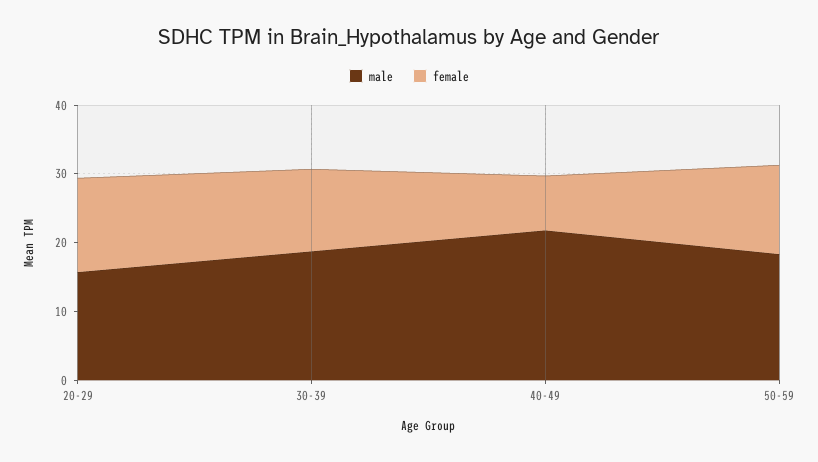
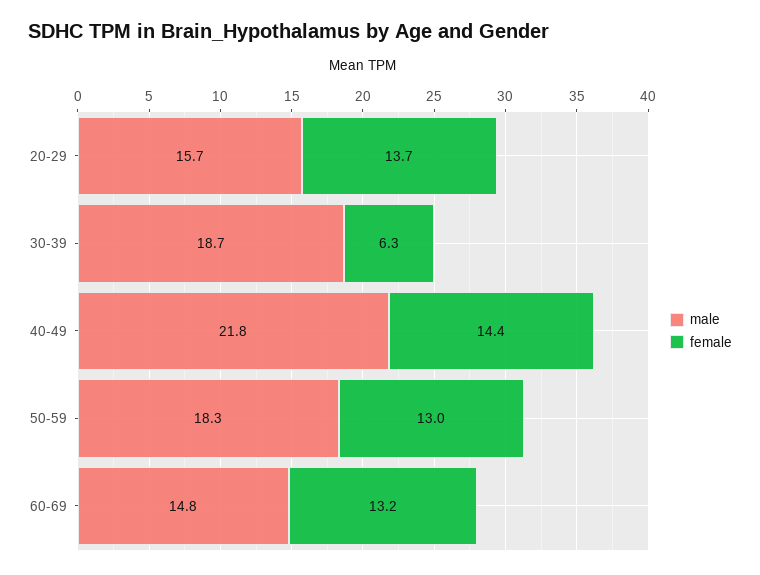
female, 30-39: 12 -> 6.3
female, 40-49: 8 -> 14.4
male, 60-69: none -> 14.8
female, 60-69: none -> 13.2

